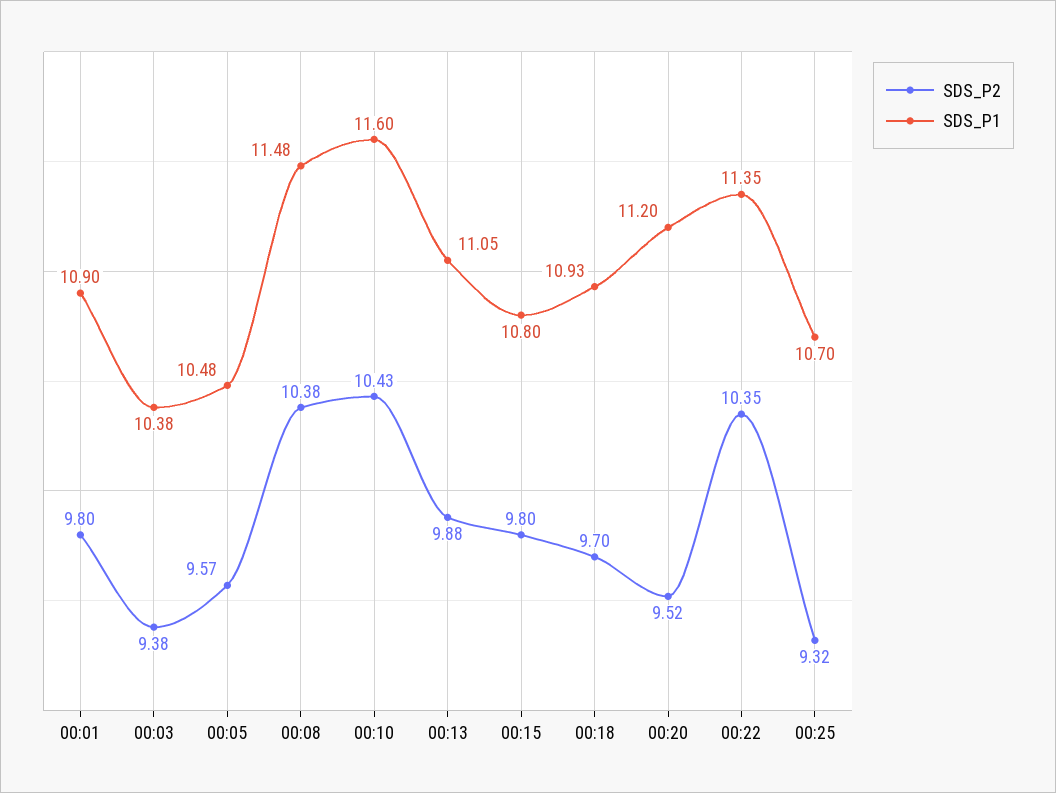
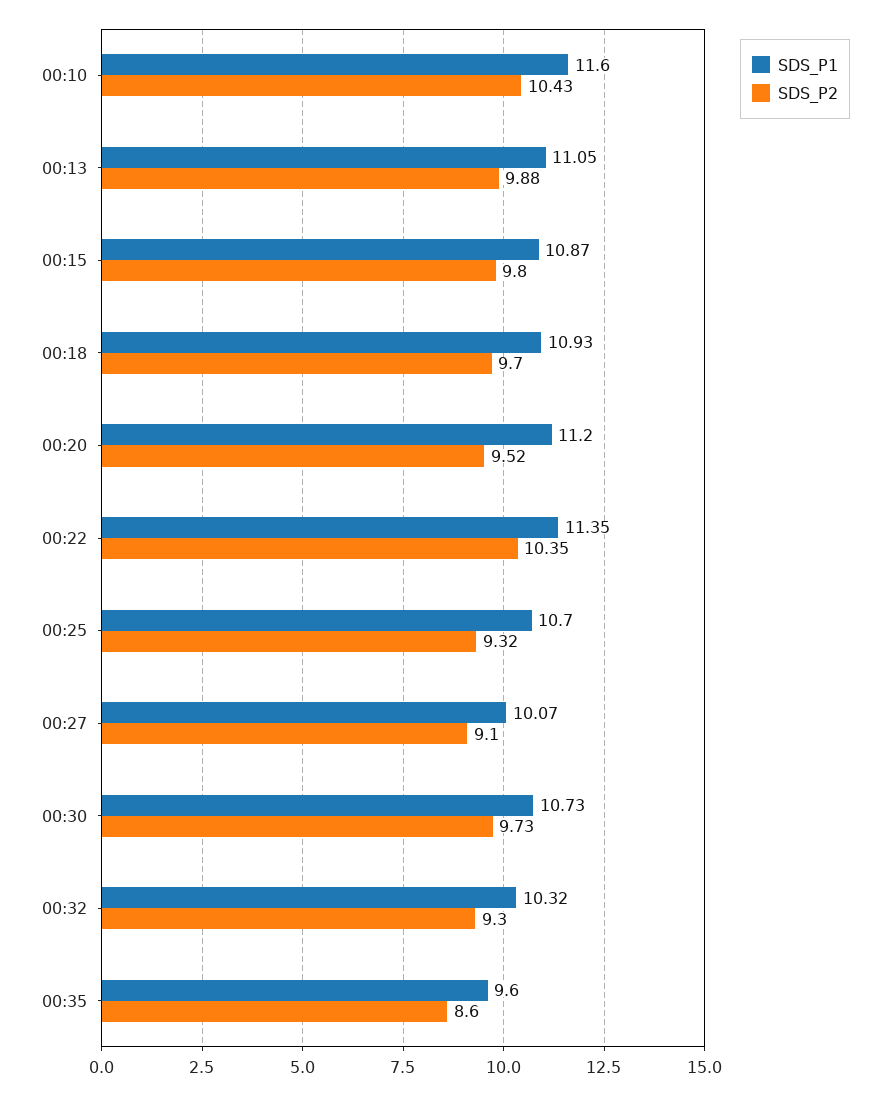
SDS_P2, 00:01: 9.8 -> none
SDS_P1, 00:01: 10.9 -> none
SDS_P2, 00:03: 9.38 -> none
SDS_P1, 00:03: 10.38 -> none
SDS_P2, 00:05: 9.57 -> none
SDS_P1, 00:05: 10.48 -> none
SDS_P2, 00:08: 10.38 -> none
SDS_P1, 00:08: 11.48 -> none
SDS_P1, 00:15: 10.8 -> 10.87
SDS_P1, 00:27: none -> 10.07
SDS_P2, 00:27: none -> 9.1
SDS_P1, 00:30: none -> 10.73
SDS_P2, 00:30: none -> 9.73
SDS_P1, 00:32: none -> 10.32
SDS_P2, 00:32: none -> 9.3
SDS_P1, 00:35: none -> 9.6
SDS_P2, 00:35: none -> 8.6

